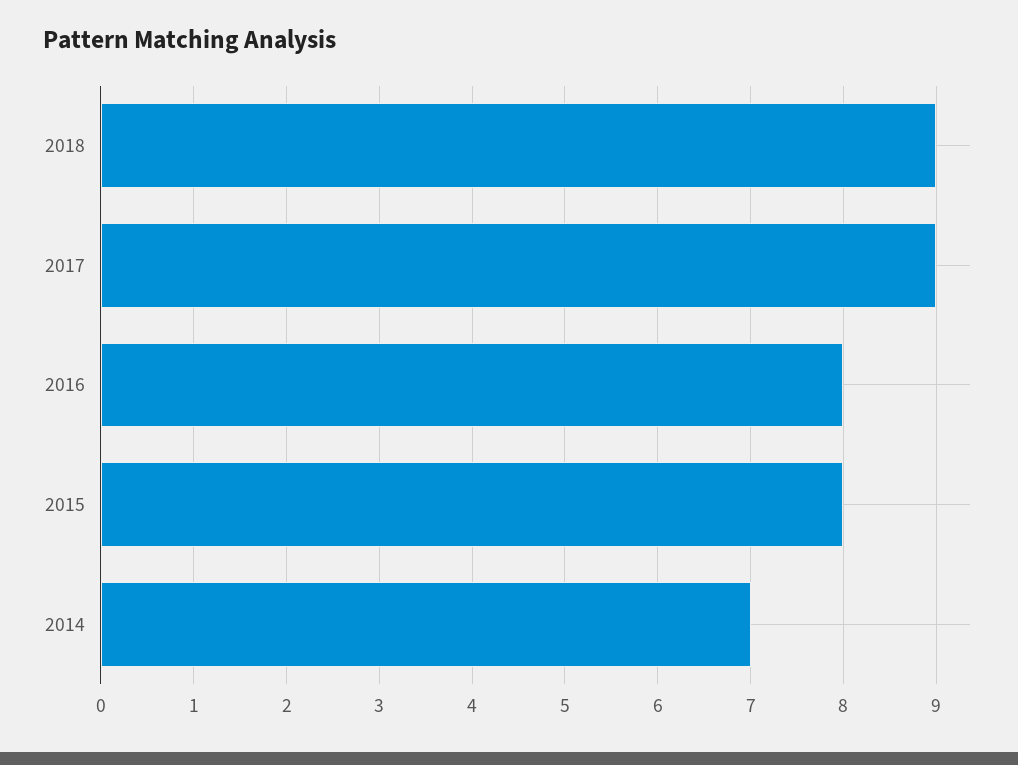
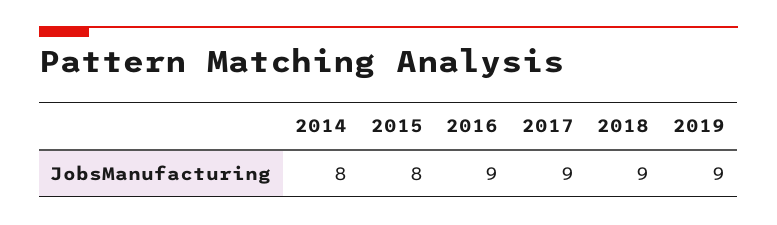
2016: 8 -> 9
2014: 7 -> 8
2019: none -> 9

